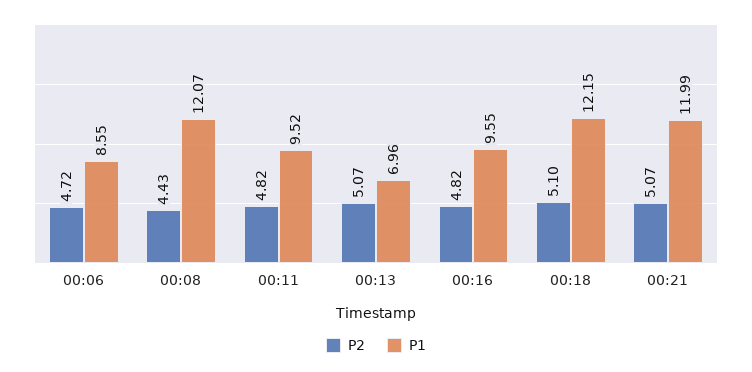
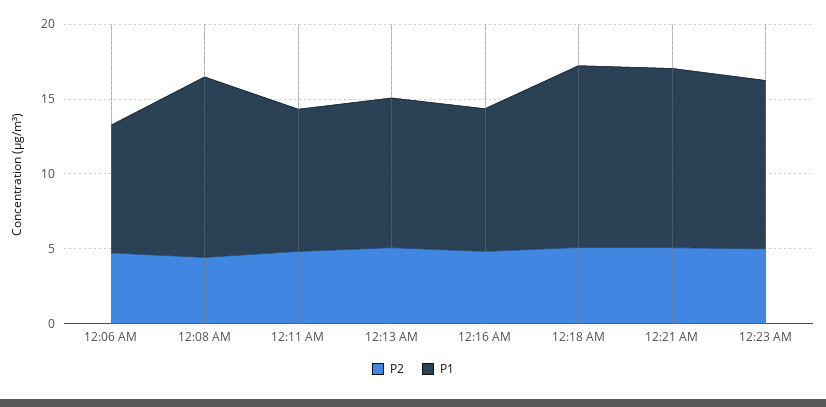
P1, 00:13: 6.96 -> 10
P2, 12:23 AM: none -> 5
P1, 12:23 AM: none -> 11

